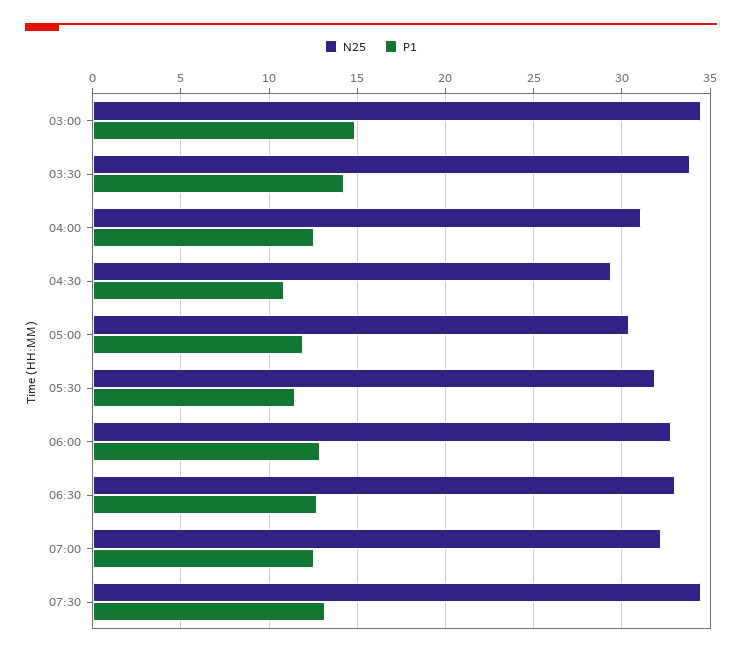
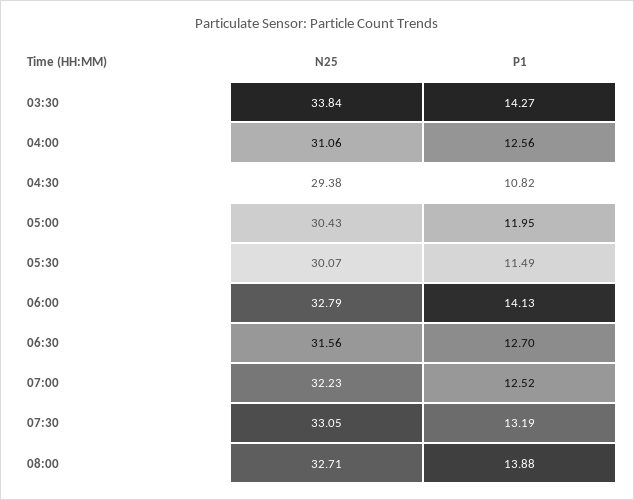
N25, 03:00: 34.5 -> none
P1, 03:00: 15 -> none
N25, 05:30: 32 -> 30.07
P1, 06:00: 13 -> 14.13
N25, 06:30: 33 -> 31.56
N25, 07:30: 34.5 -> 33.05
N25, 08:00: none -> 32.71
P1, 08:00: none -> 13.88

